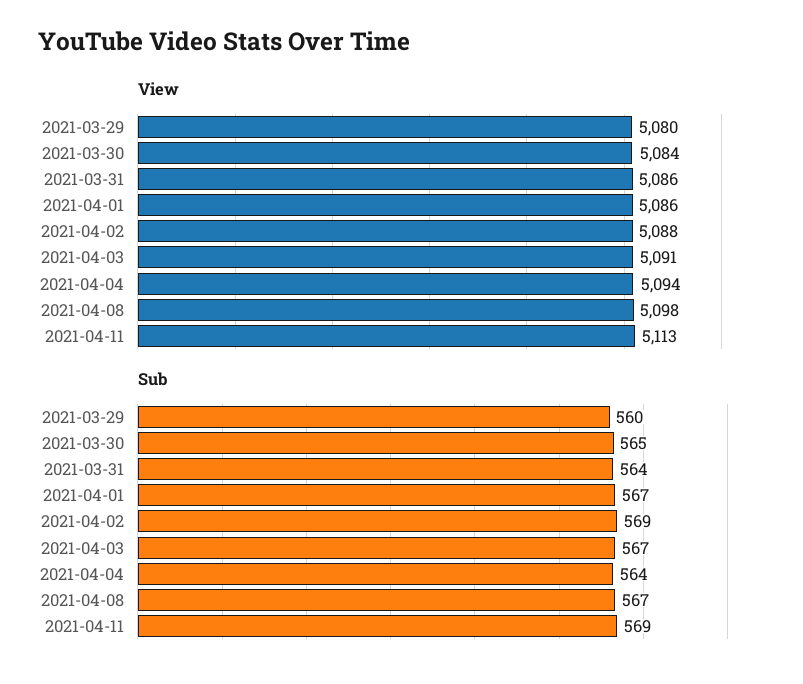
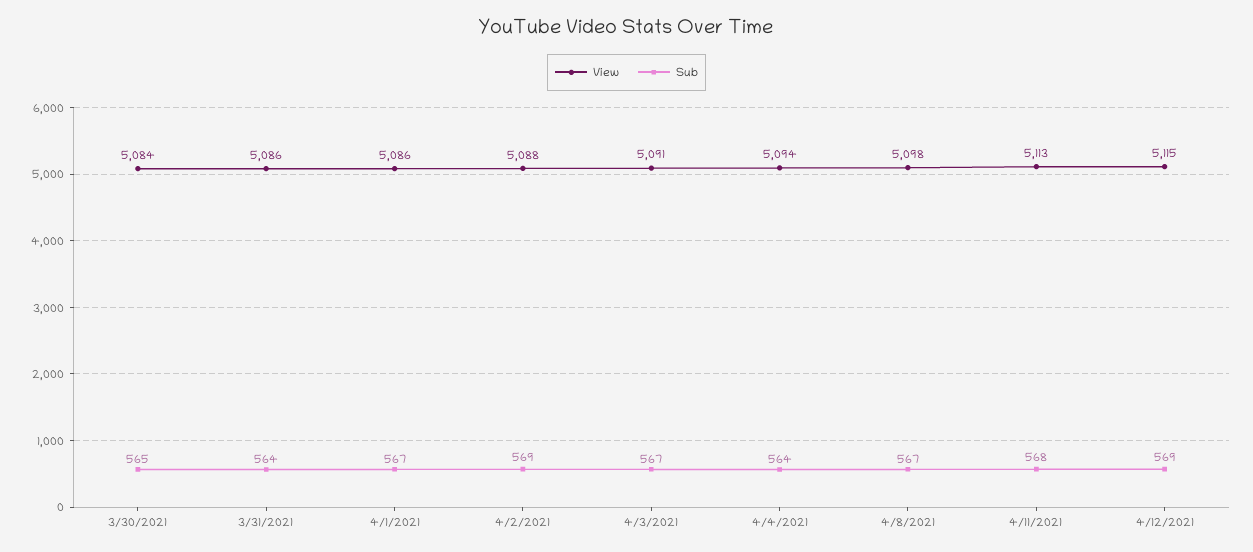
View, 2021-03-29: 5080 -> none
Sub, 2021-03-29: 560 -> none
Sub, 2021-04-11: 569 -> 568
View, 4/12/2021: none -> 5115
Sub, 4/12/2021: none -> 569

